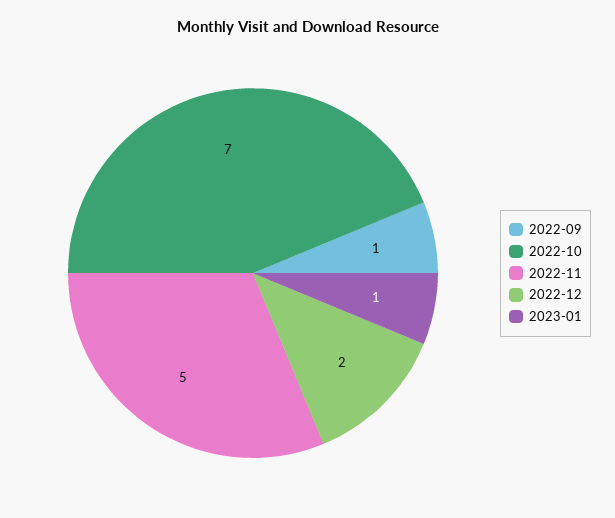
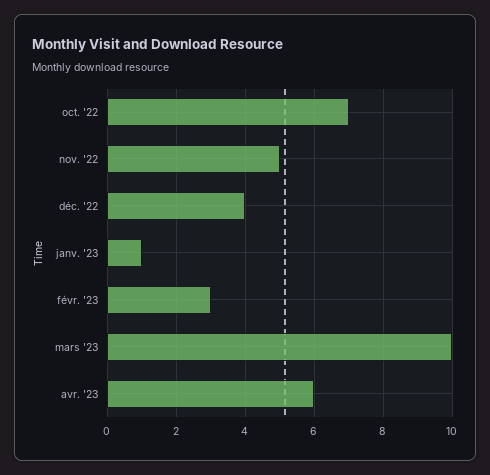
2022-09: 1 -> none
2022-12: 2 -> 4
févr. '23: none -> 3
mars '23: none -> 10
avr. '23: none -> 6

